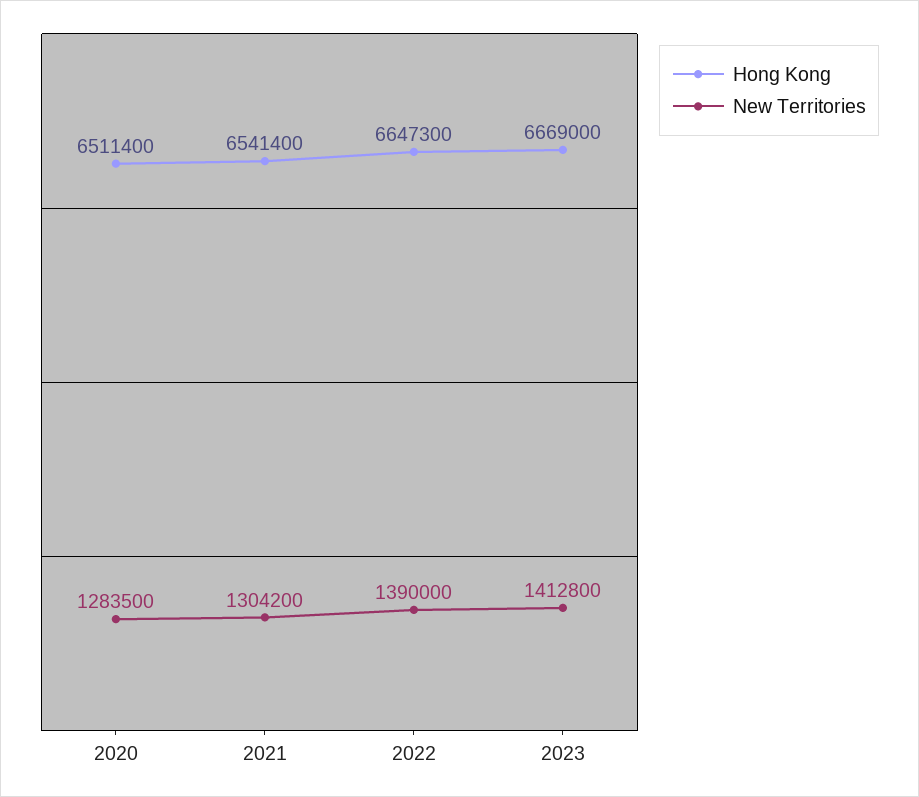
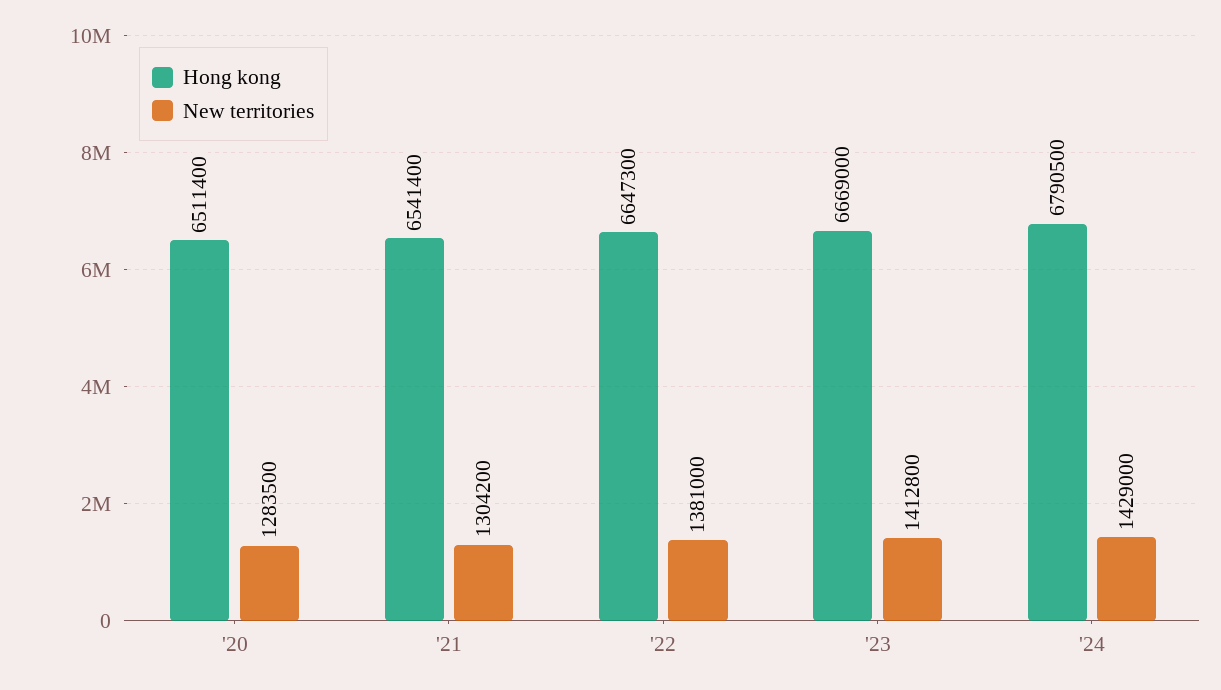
New Territories, 2022: 1390000 -> 1381000
Hong Kong, '24: none -> 6790500
New Territories, '24: none -> 1429000

